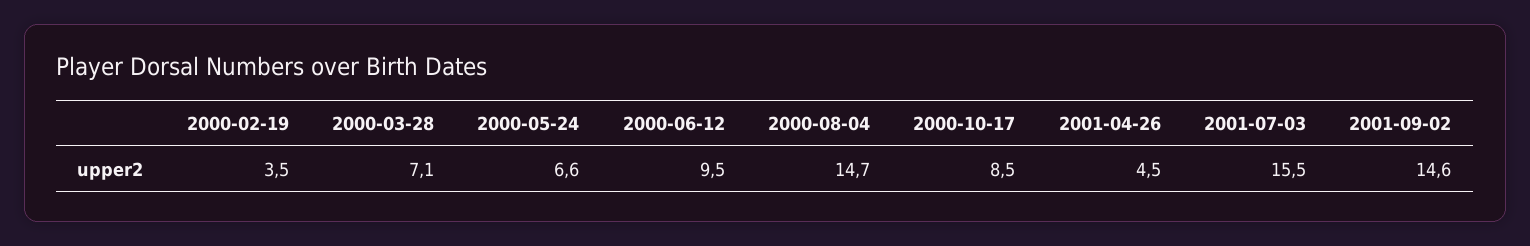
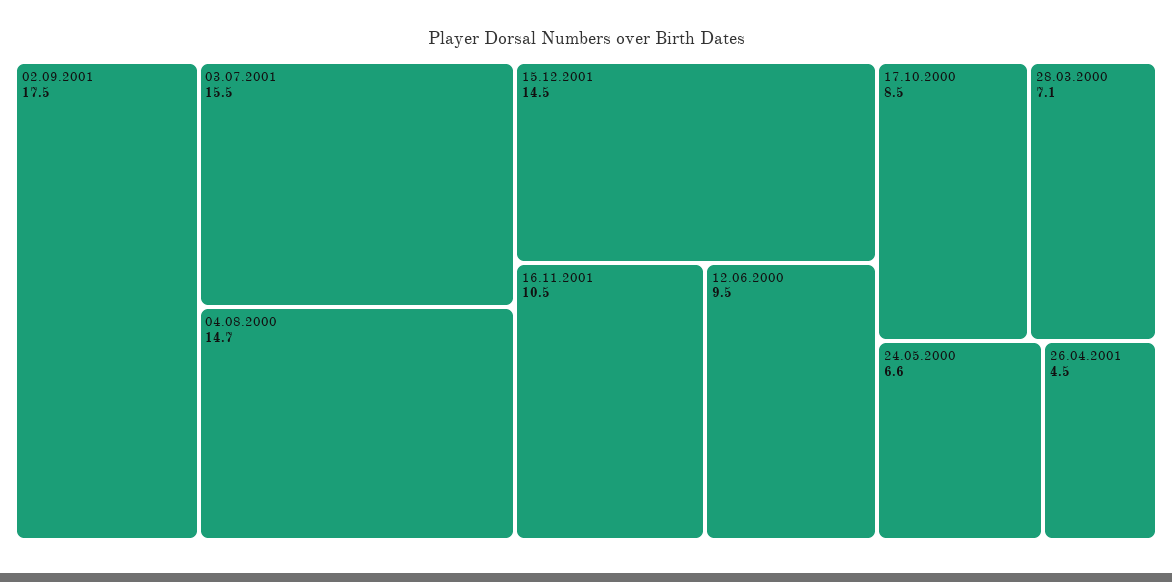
2000-02-19: 3.5 -> none
2001-09-02: 14.6 -> 17.5
15.12.2001: none -> 14.5
16.11.2001: none -> 10.5

